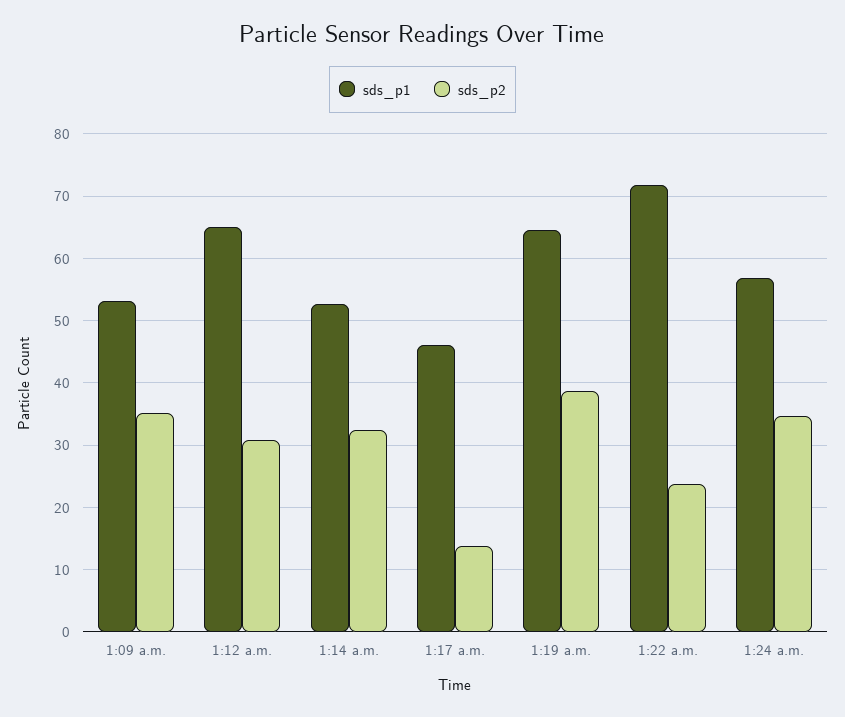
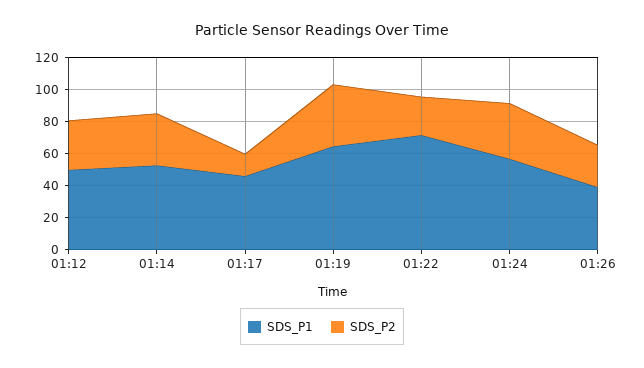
sds_p1, 1:09 a.m.: 53 -> none
sds_p2, 1:09 a.m.: 35 -> none
sds_p1, 1:12 a.m.: 65 -> 50
sds_p1, 01:26: none -> 40
sds_p2, 01:26: none -> 25

